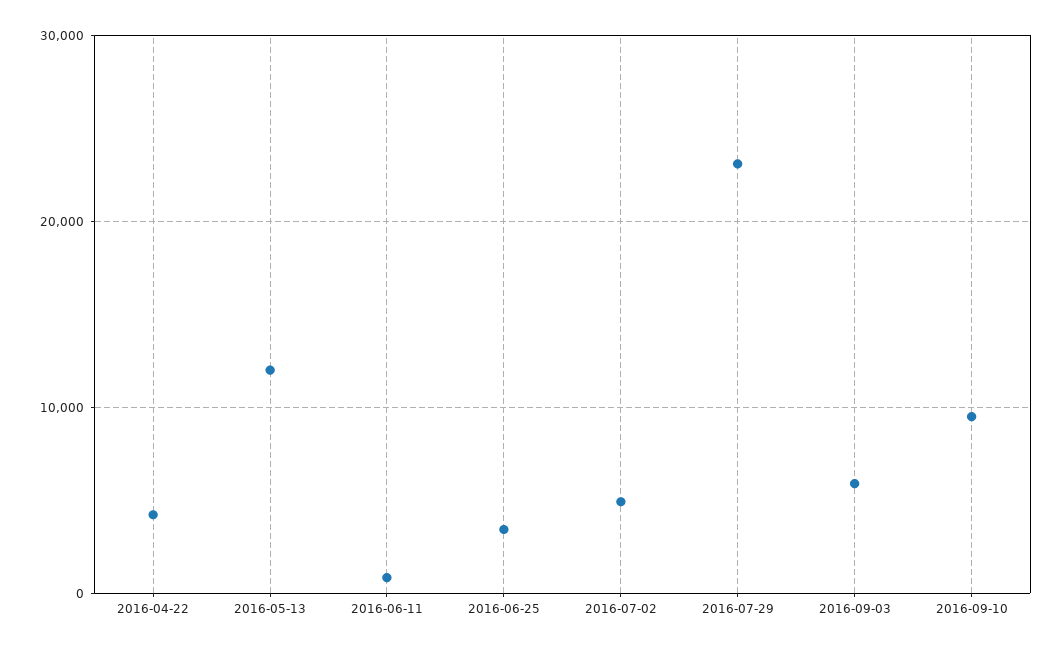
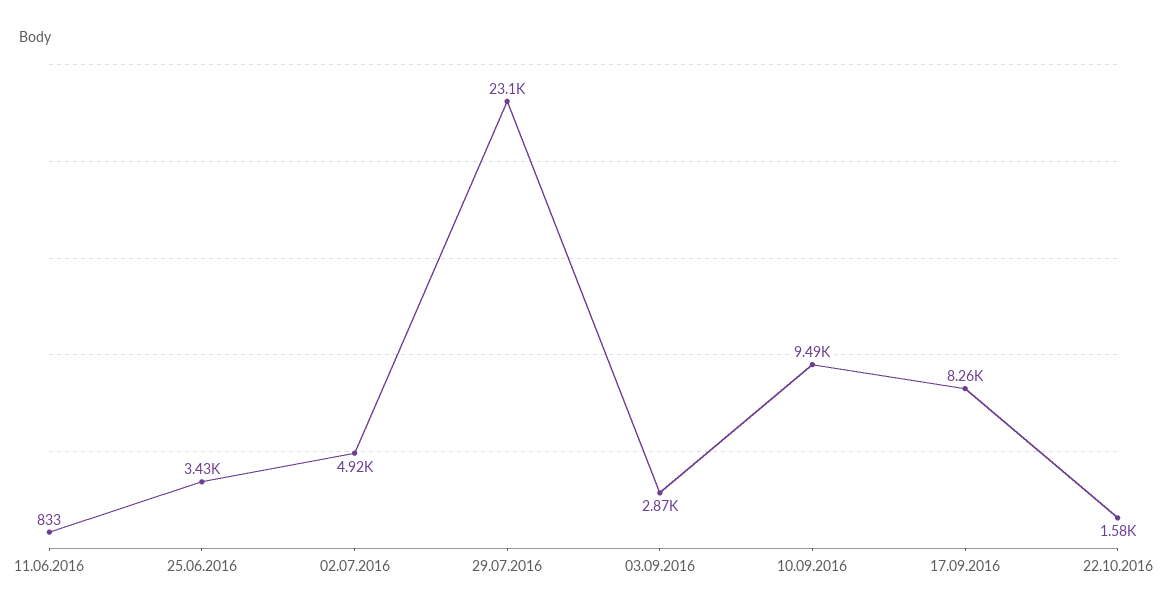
2016-04-22: 4000 -> none
2016-05-13: 12000 -> none
2016-09-03: 6000 -> 2870
17.09.2016: none -> 8260
22.10.2016: none -> 1580

